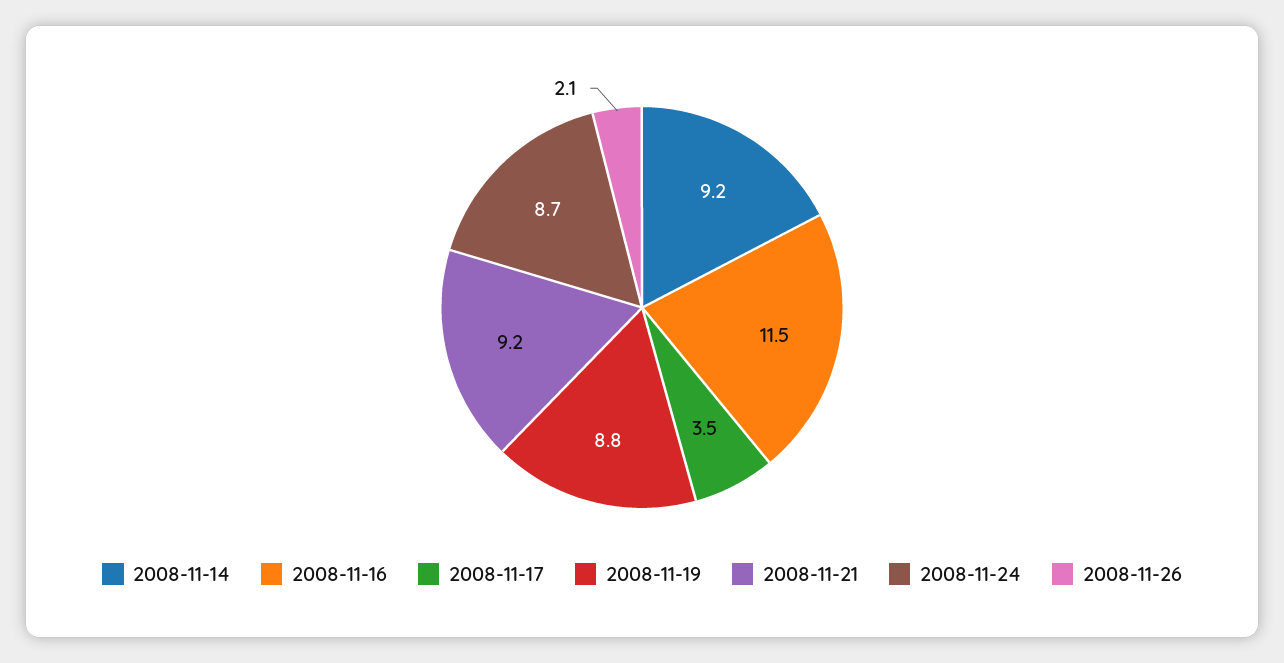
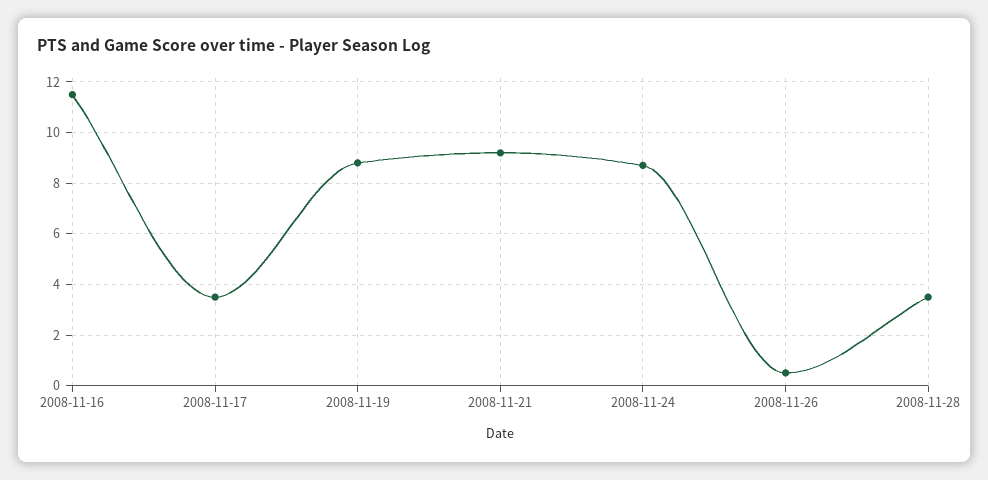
2008-11-14: 9.2 -> none
2008-11-26: 2.1 -> 0.5
2008-11-28: none -> 3.5

